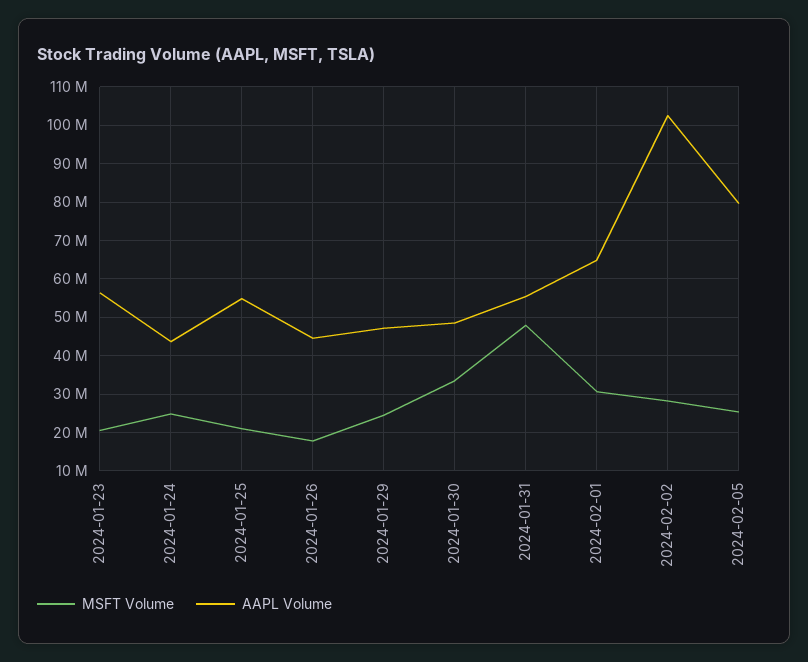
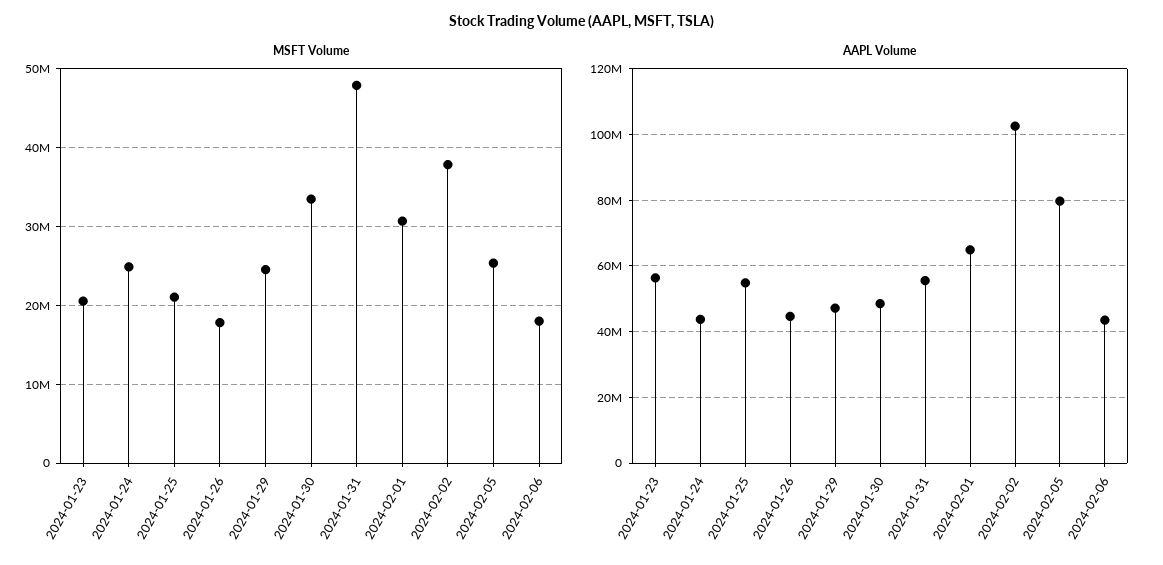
MSFT Volume, 2024-02-02: 28000000 -> 38000000
MSFT Volume, 2024-02-06: none -> 18000000
AAPL Volume, 2024-02-06: none -> 44000000

